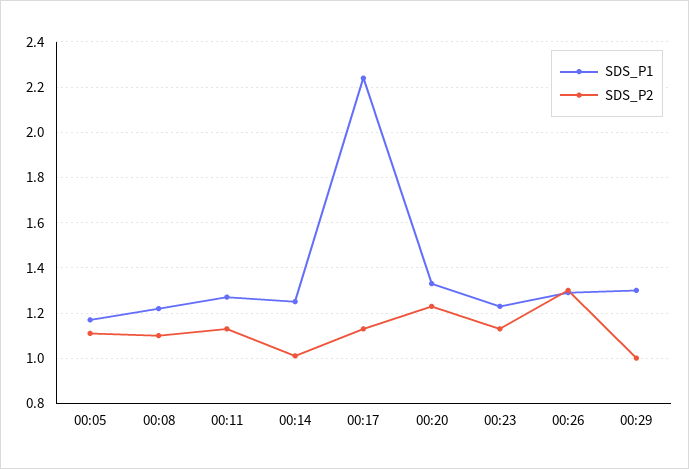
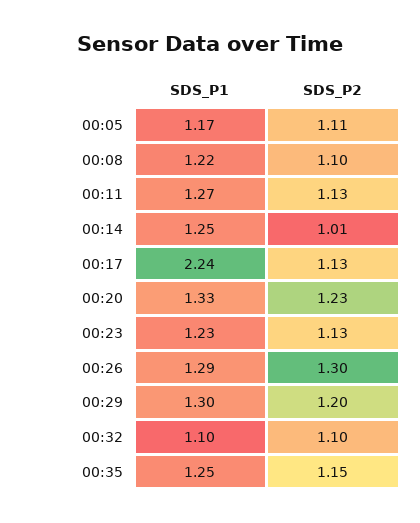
SDS_P2, 00:29: 1 -> 1.2
SDS_P1, 00:32: none -> 1.1
SDS_P2, 00:32: none -> 1.1
SDS_P1, 00:35: none -> 1.25
SDS_P2, 00:35: none -> 1.15

